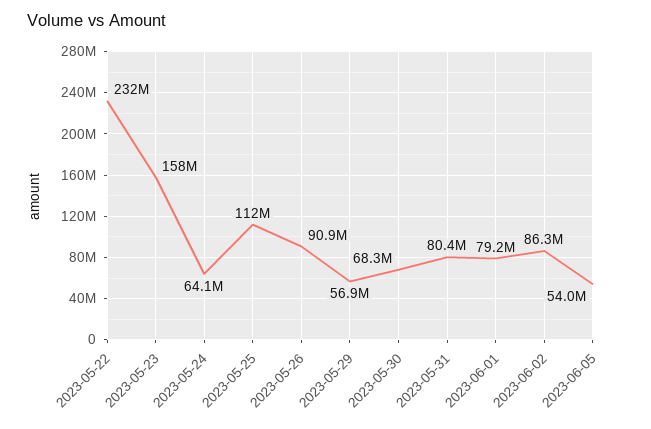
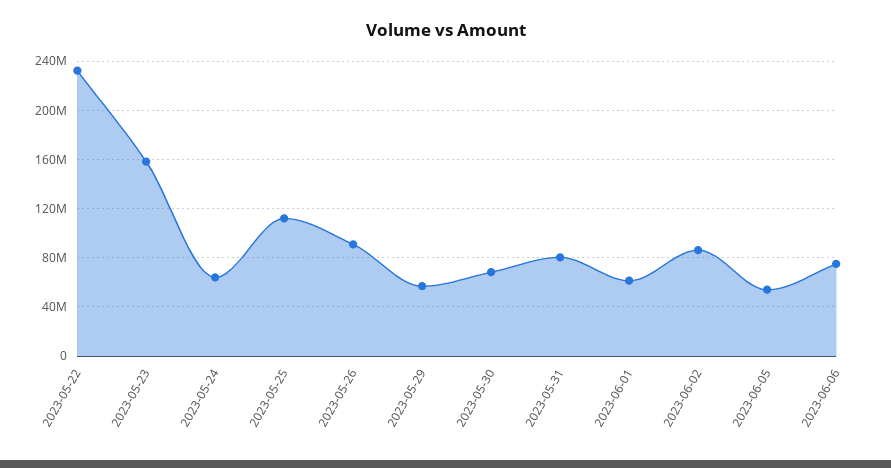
2023-06-01: 79200000 -> 60000000
2023-06-06: none -> 75000000

